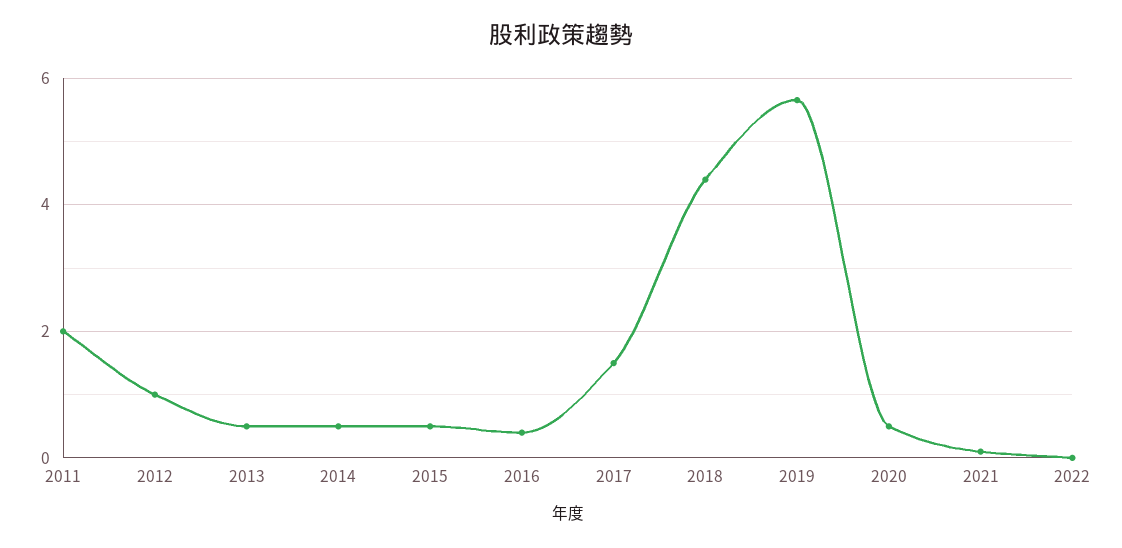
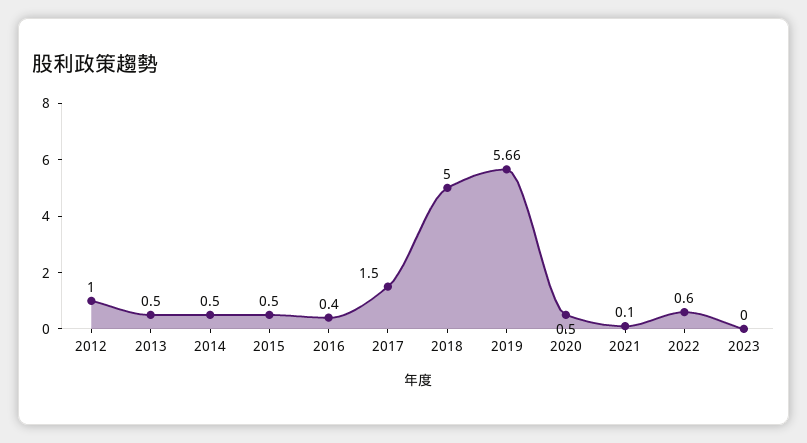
2011: 2 -> none
2018: 4.4 -> 5
2022: 0 -> 0.6
2023: none -> 0

